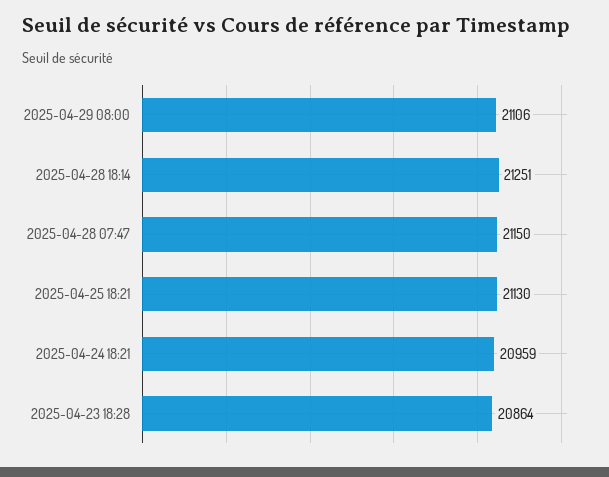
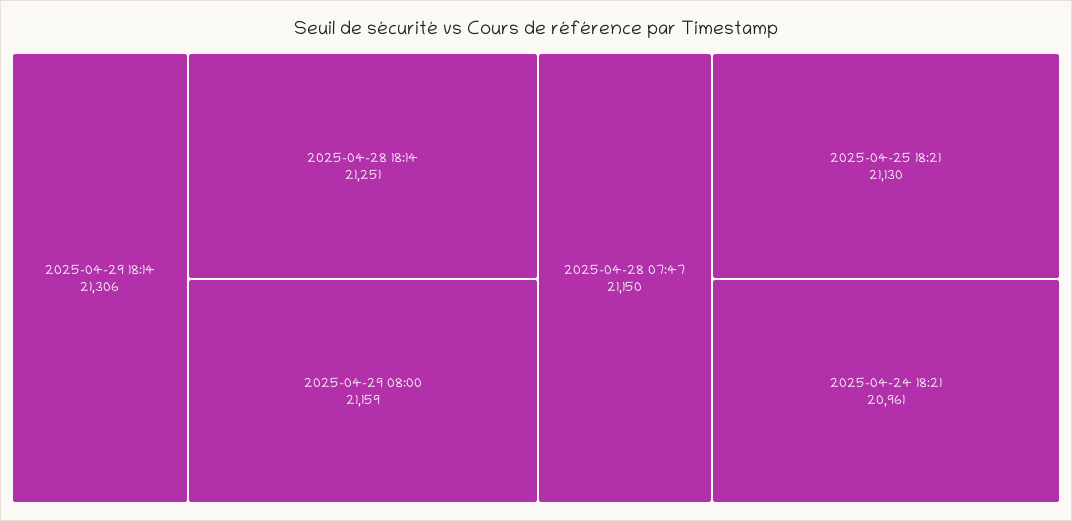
2025-04-29 08:00: 21106 -> 21159
2025-04-24 18:21: 20959 -> 20961
2025-04-23 18:28: 20864 -> none
2025-04-29 18:14: none -> 21306

